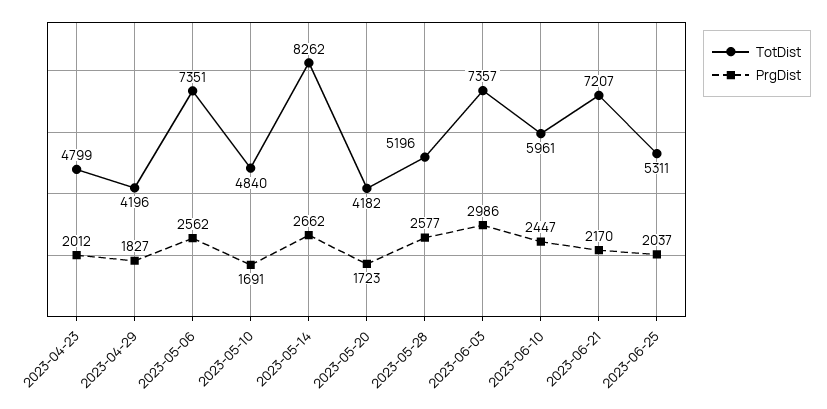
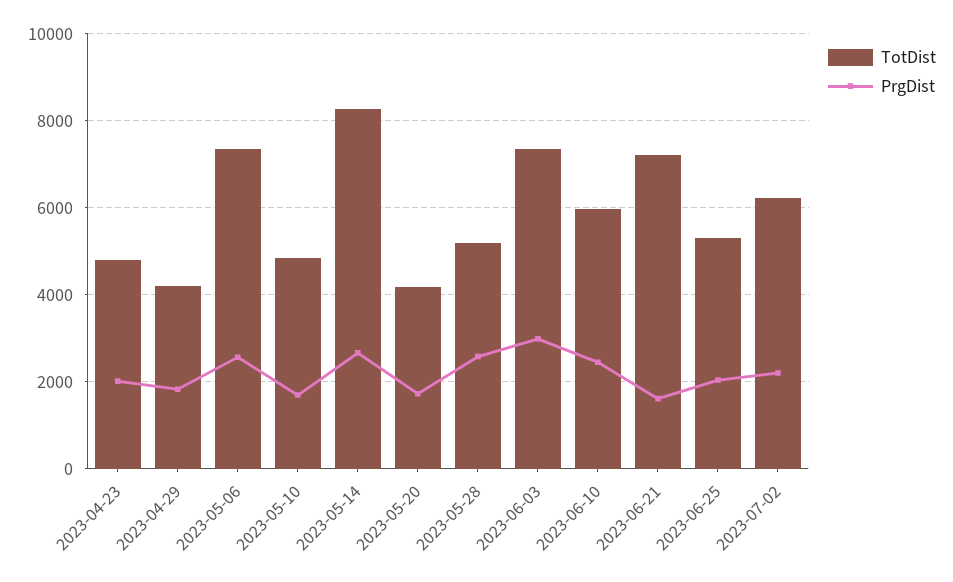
PrgDist, 2023-06-21: 2170 -> 1600
TotDist, 2023-07-02: none -> 6200
PrgDist, 2023-07-02: none -> 2200

